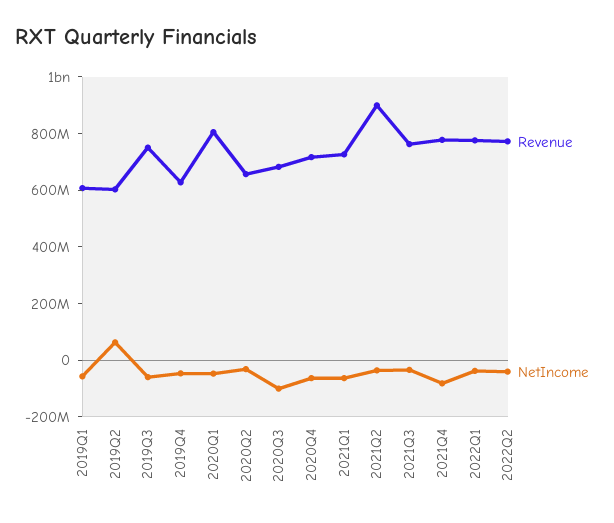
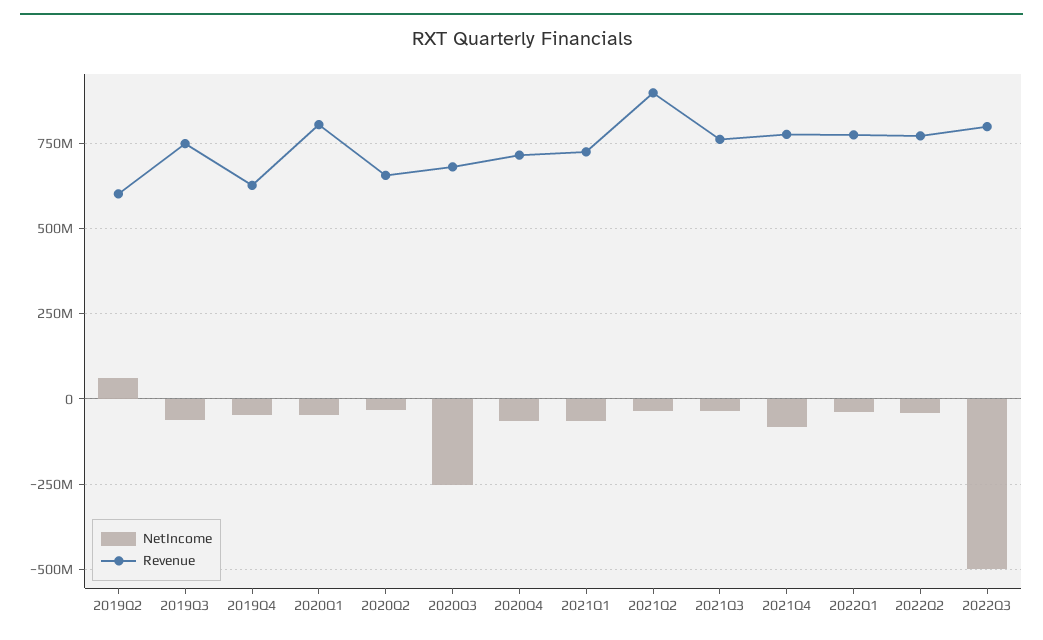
Revenue, 2019Q1: 600000000 -> none
NetIncome, 2019Q1: -50000000 -> none
NetIncome, 2020Q3: -100000000 -> -250000000
NetIncome, 2022Q3: none -> -500000000
Revenue, 2022Q3: none -> 800000000

